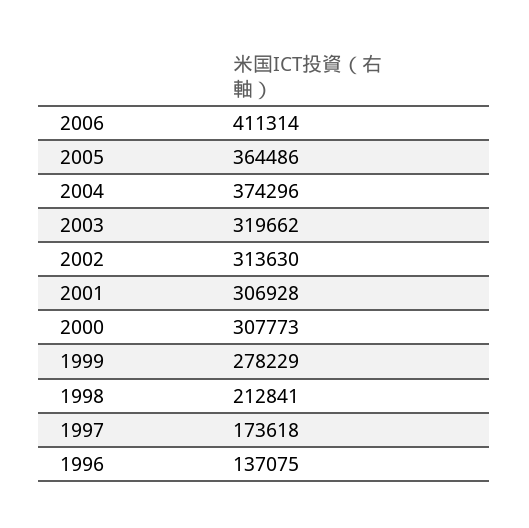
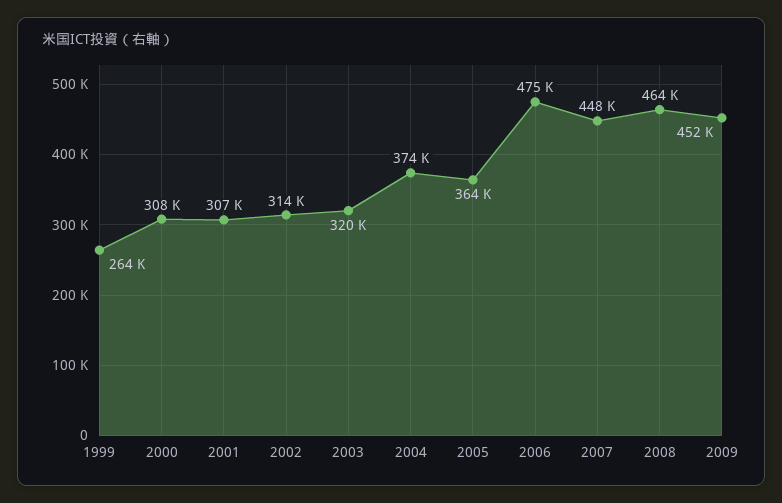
2006: 411314 -> 475000
1999: 278229 -> 264000
1998: 212841 -> none
1997: 173618 -> none
1996: 137075 -> none
2007: none -> 448000
2008: none -> 464000
2009: none -> 452000

